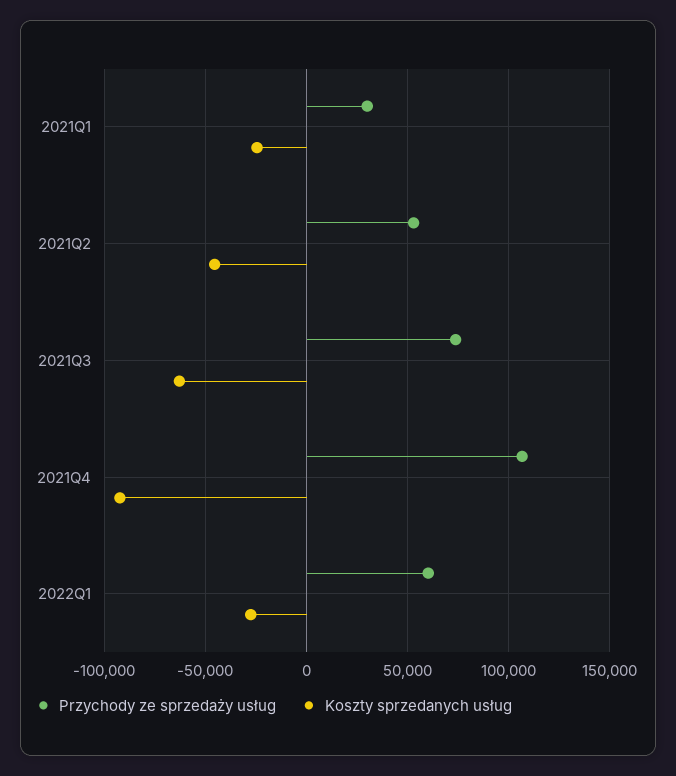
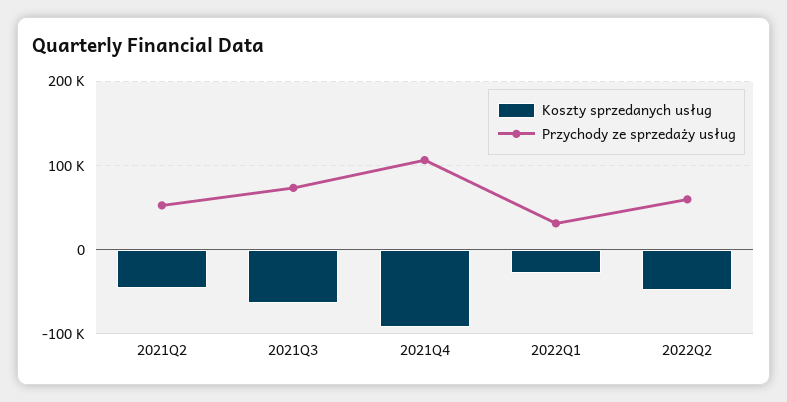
Przychody ze sprzedaży usług, 2021Q1: 30000 -> none
Koszty sprzedanych usług, 2021Q1: -25000 -> none
Przychody ze sprzedaży usług, 2022Q1: 60000 -> 30000
Koszty sprzedanych usług, 2022Q2: none -> -50000
Przychody ze sprzedaży usług, 2022Q2: none -> 60000

